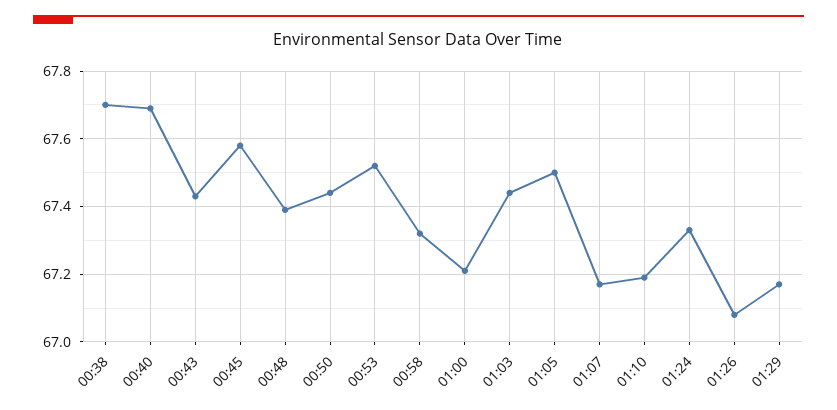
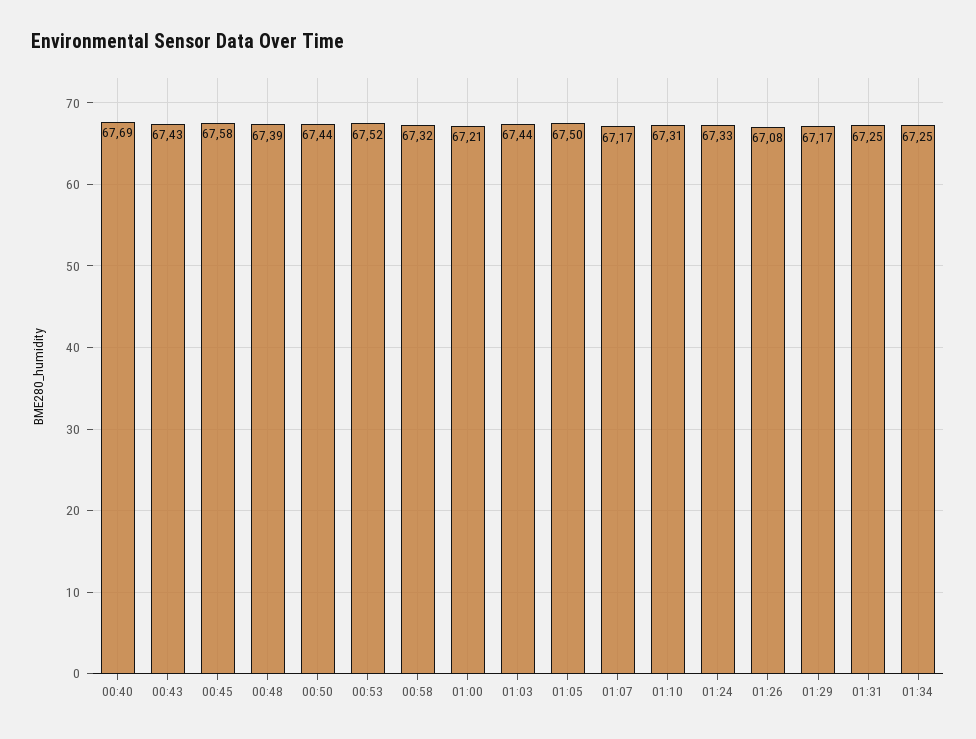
00:38: 67.7 -> none
01:10: 67.2 -> 67.31
01:31: none -> 67.25
01:34: none -> 67.25

